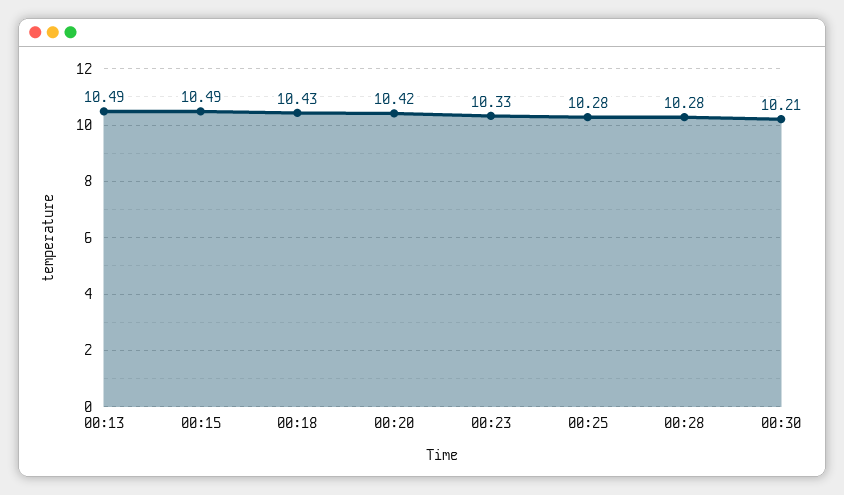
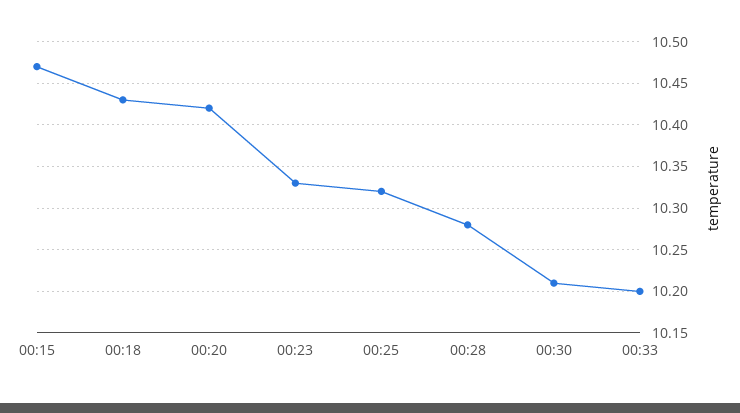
00:13: 10.49 -> none
00:15: 10.49 -> 10.47
00:25: 10.28 -> 10.32
00:33: none -> 10.2

